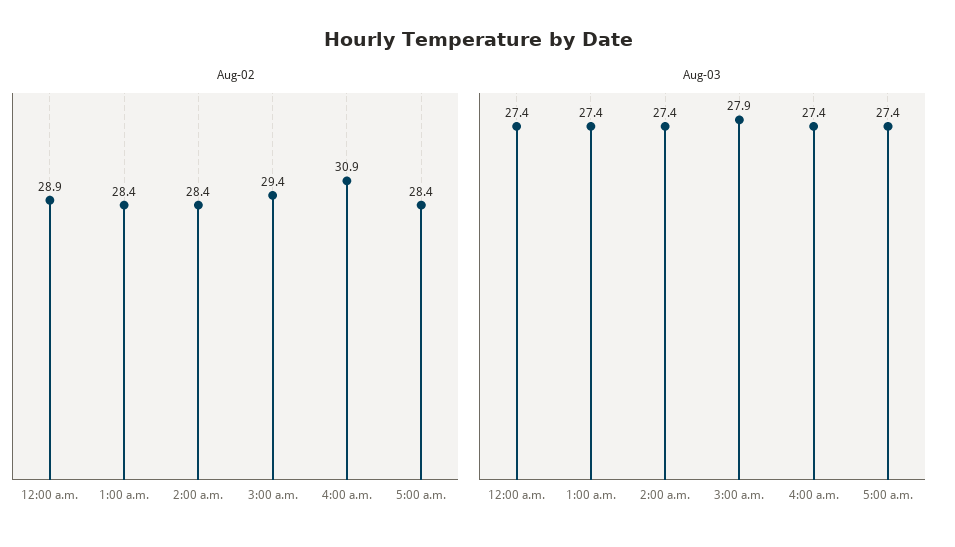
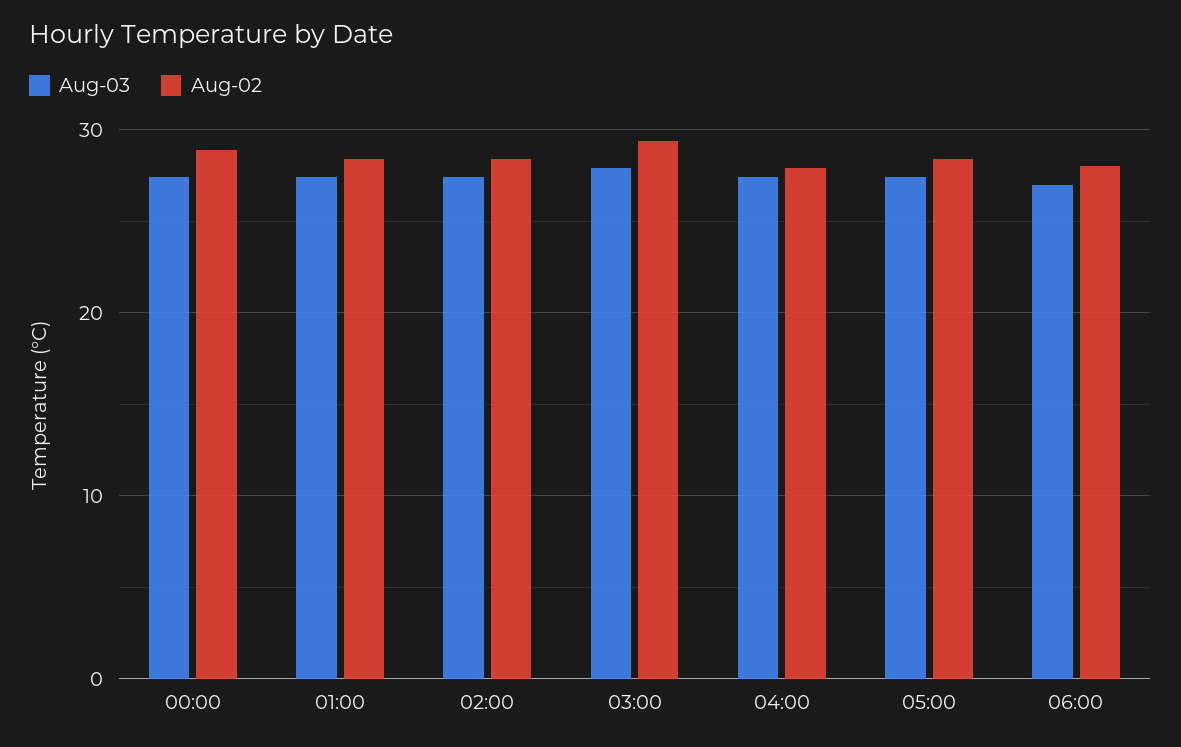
Aug-02, 4:00 a.m.: 30.9 -> 28
Aug-03, 06:00: none -> 27
Aug-02, 06:00: none -> 28

